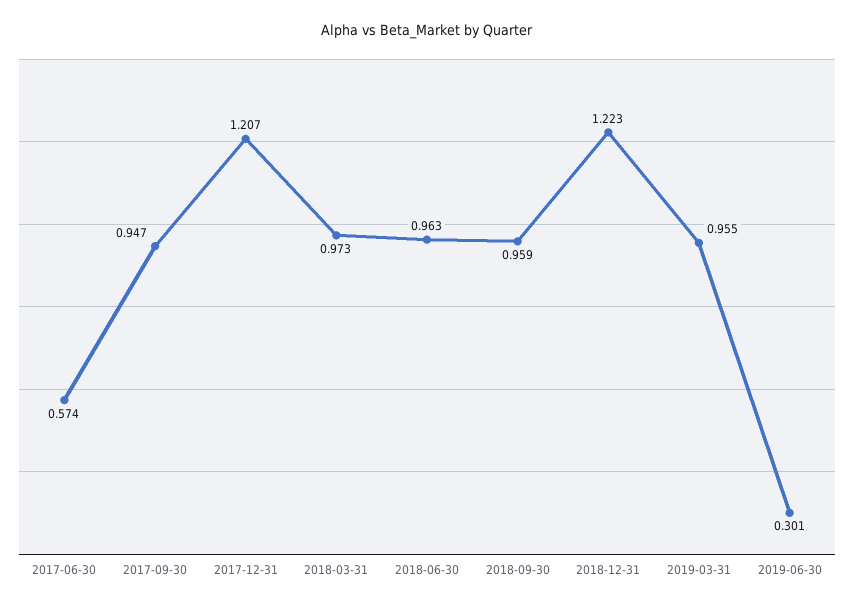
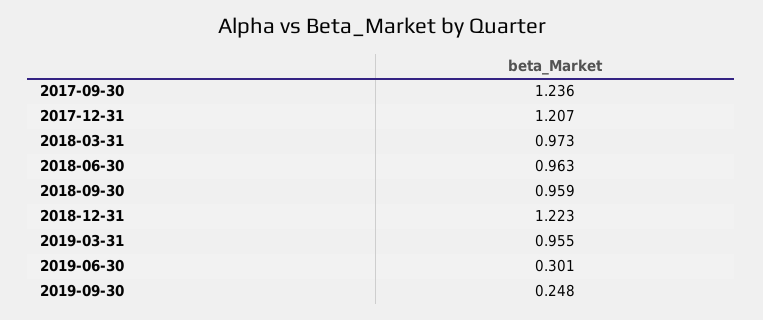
2017-06-30: 0.574 -> none
2017-09-30: 0.947 -> 1.236
2019-09-30: none -> 0.248

